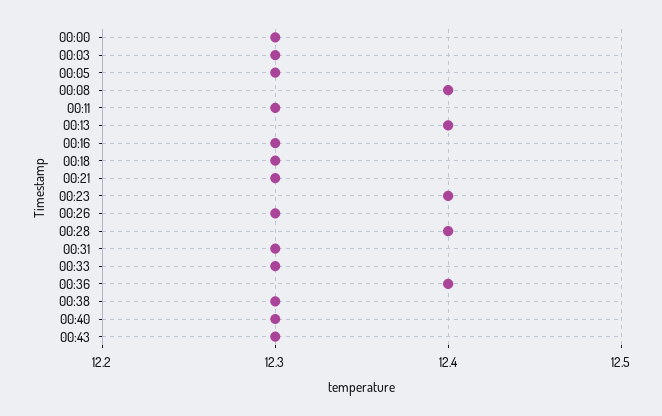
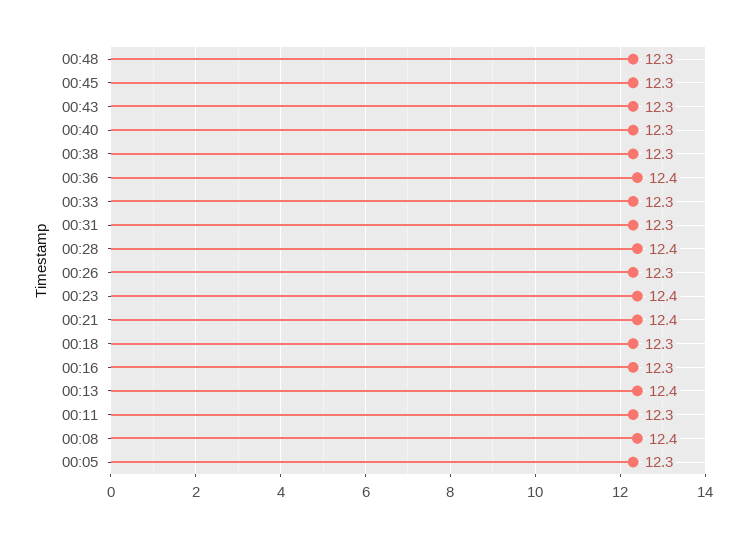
00:00: 12.3 -> none
00:03: 12.3 -> none
00:21: 12.3 -> 12.4
00:48: none -> 12.3
00:45: none -> 12.3

